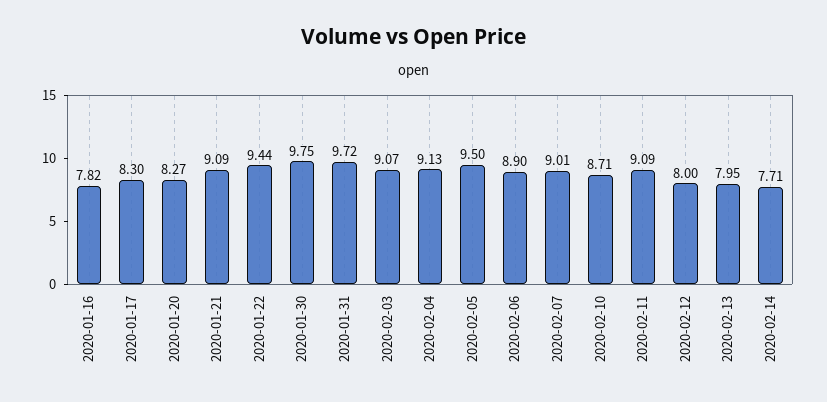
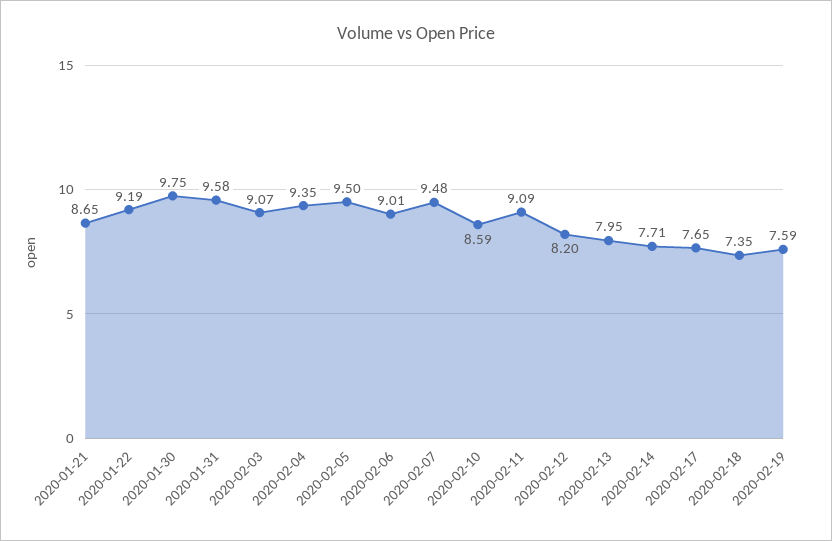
2020-01-16: 7.82 -> none
2020-01-17: 8.3 -> none
2020-01-20: 8.27 -> none
2020-01-21: 9.09 -> 8.65
2020-01-22: 9.44 -> 9.19
2020-01-31: 9.72 -> 9.58
2020-02-04: 9.13 -> 9.35
2020-02-06: 8.9 -> 9.01
2020-02-07: 9.01 -> 9.48
2020-02-10: 8.71 -> 8.59
2020-02-12: 8 -> 8.2
2020-02-17: none -> 7.65
2020-02-18: none -> 7.35
2020-02-19: none -> 7.59

